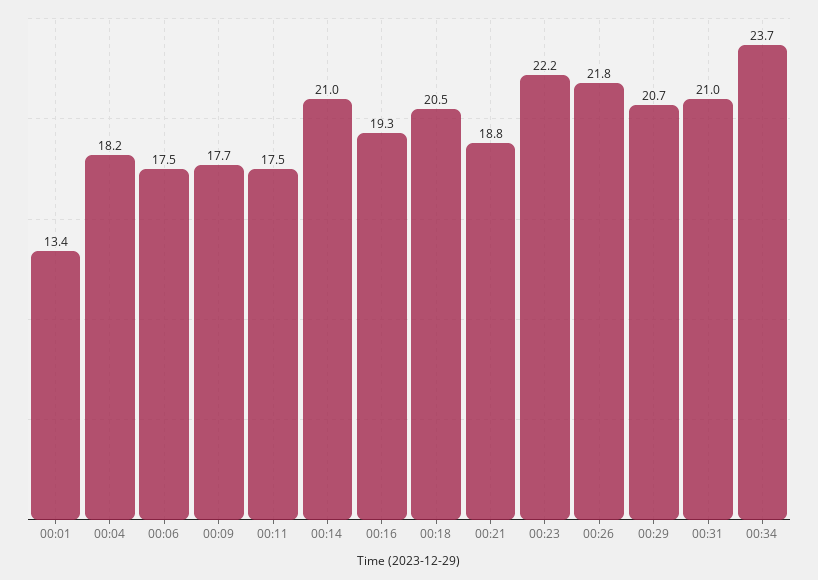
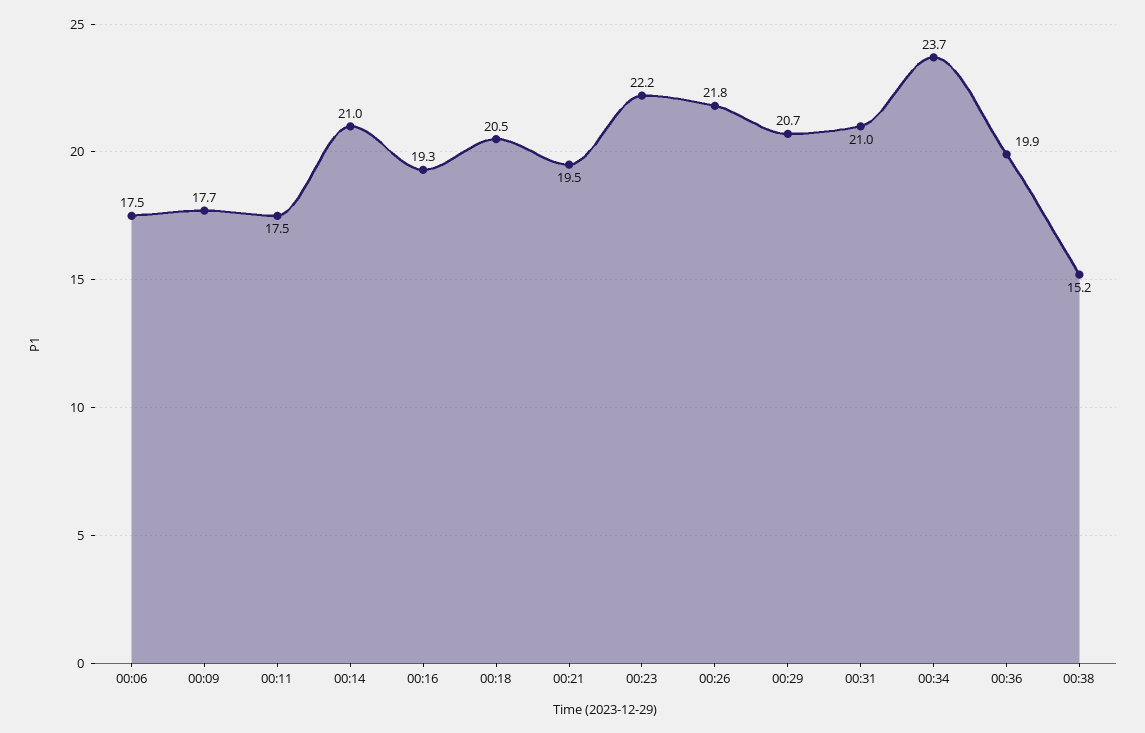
00:01: 13.4 -> none
00:04: 18.2 -> none
00:21: 18.8 -> 19.5
00:36: none -> 19.9
00:38: none -> 15.2

